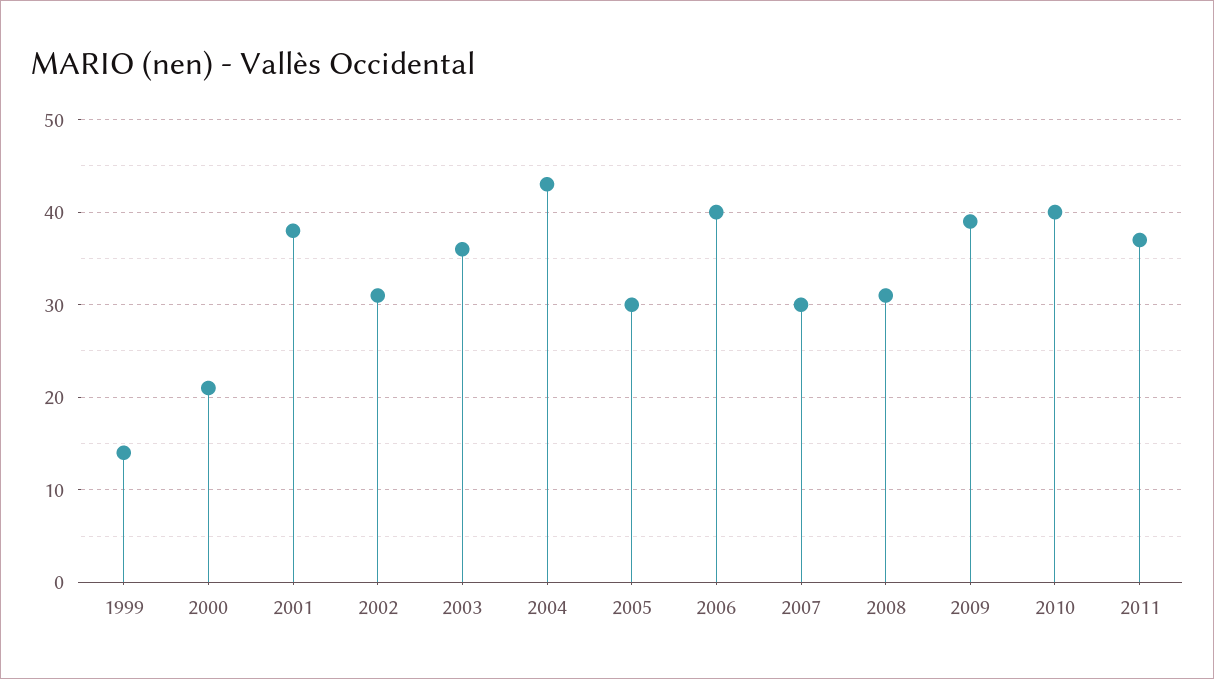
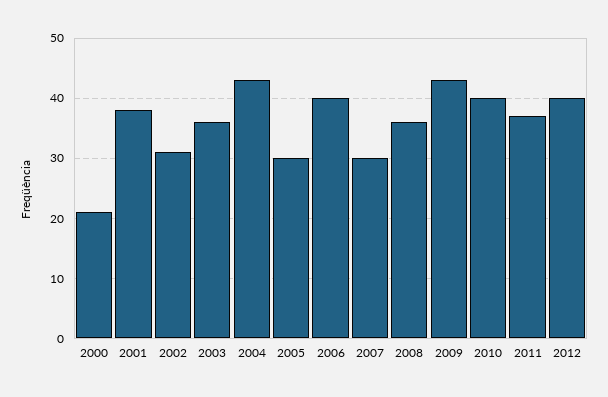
1999: 14 -> none
2008: 31 -> 36
2009: 39 -> 43
2012: none -> 40

